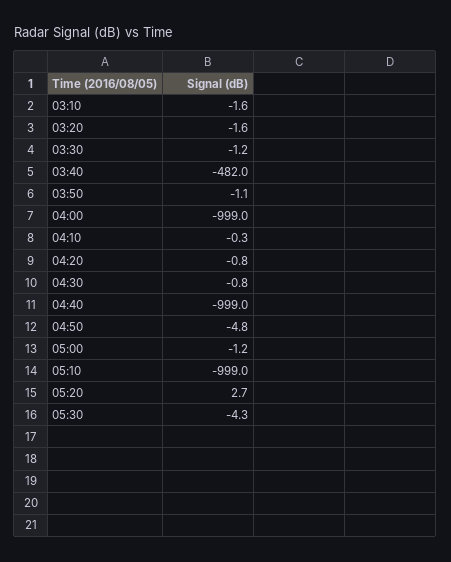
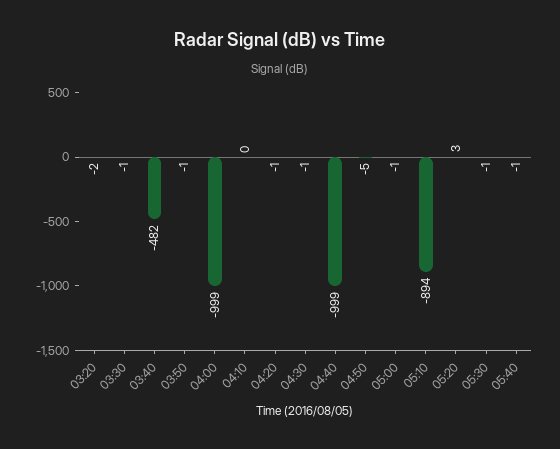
03:10: -1.6 -> none
05:10: -999 -> -894
05:30: -4.3 -> -1
05:40: none -> -1

